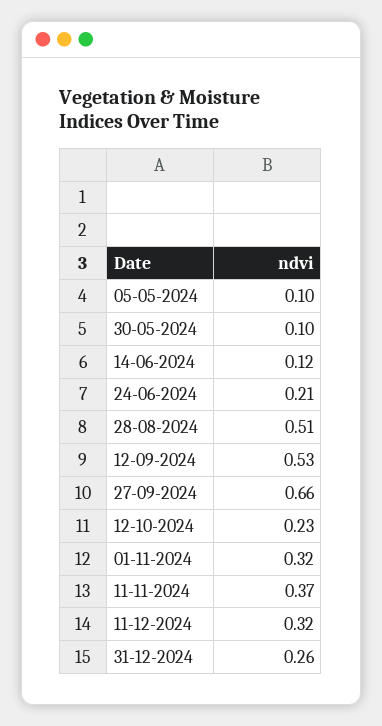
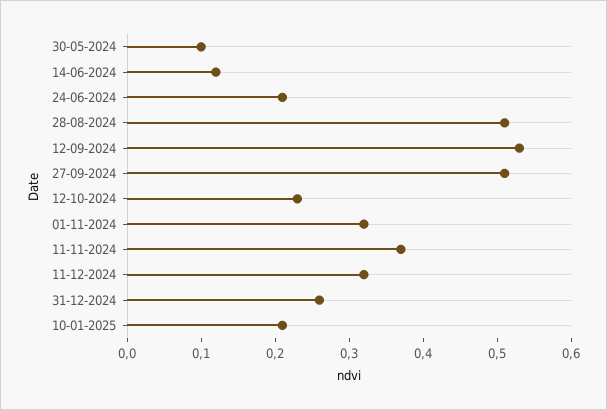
05-05-2024: 0.1 -> none
27-09-2024: 0.66 -> 0.5
10-01-2025: none -> 0.2

